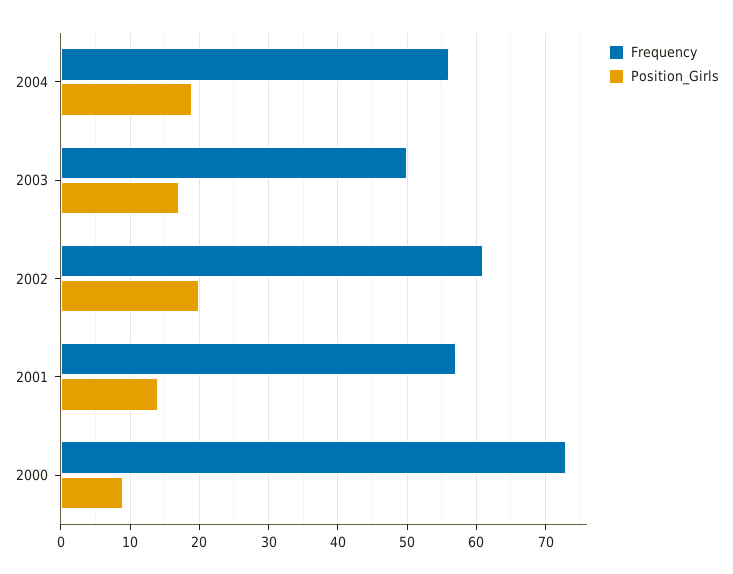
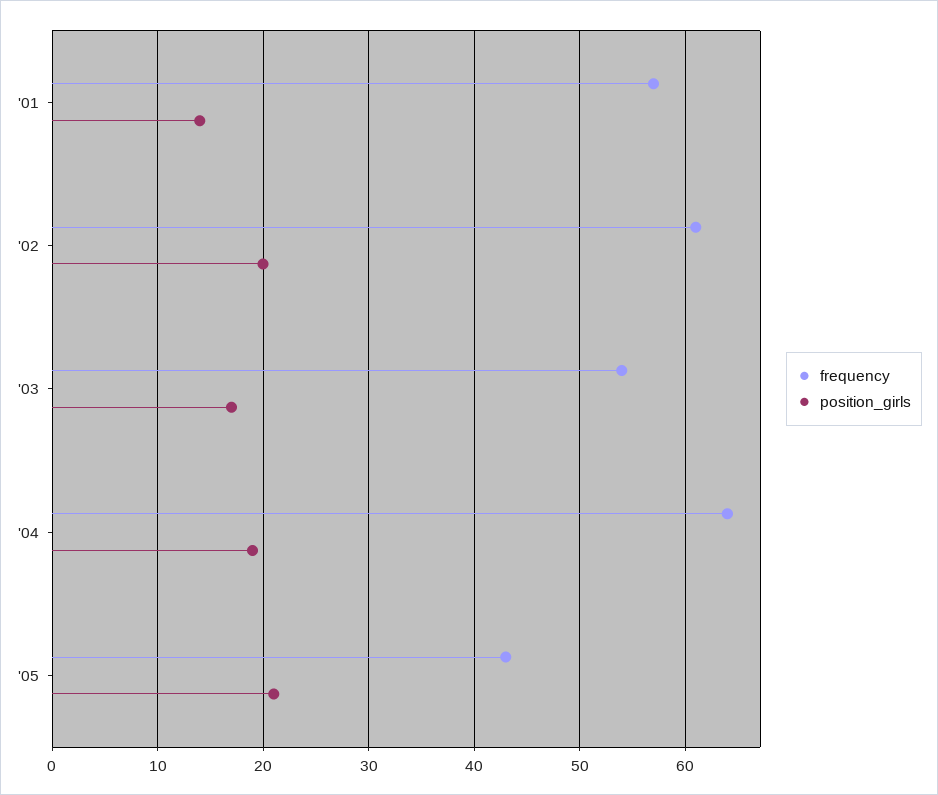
Frequency, 2004: 56 -> 64
Frequency, 2003: 50 -> 54
Frequency, 2000: 73 -> none
Position_Girls, 2000: 9 -> none
Frequency, '05: none -> 43
Position_Girls, '05: none -> 21

